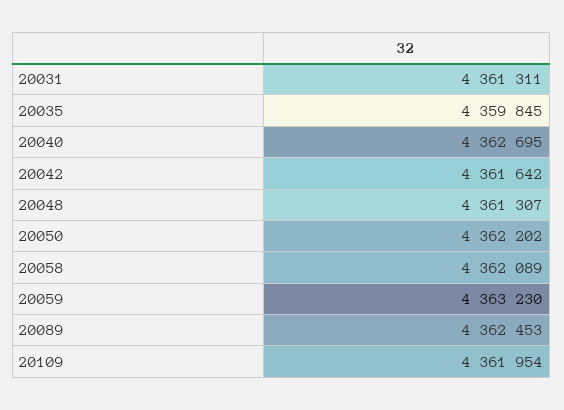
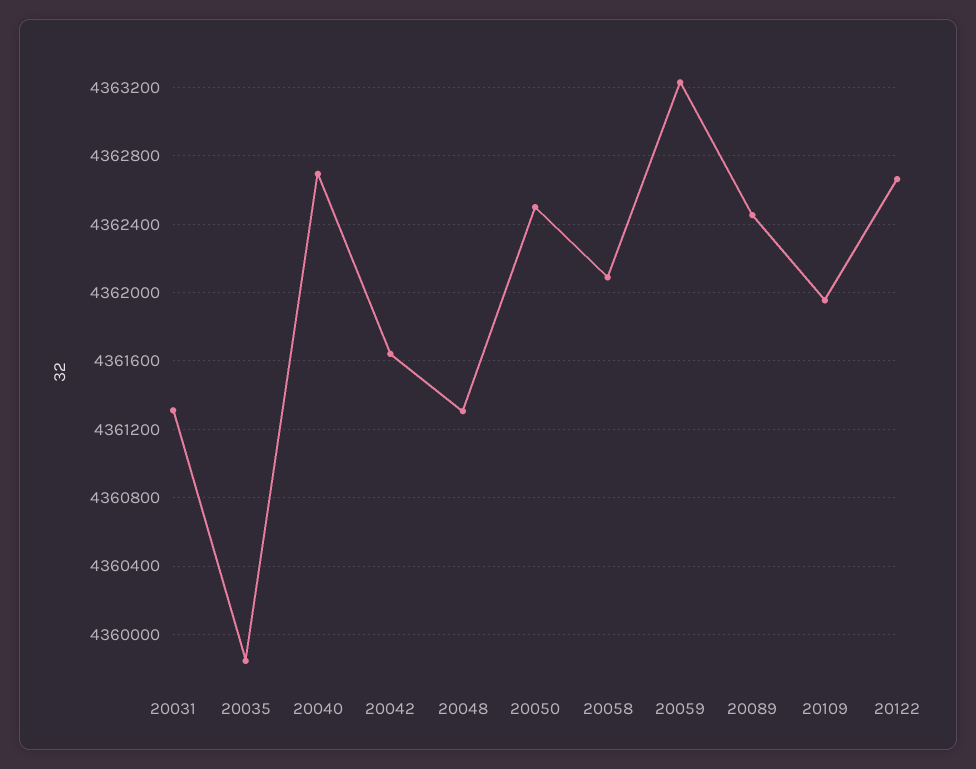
20050: 4362202 -> 4362500
20122: none -> 4362650

